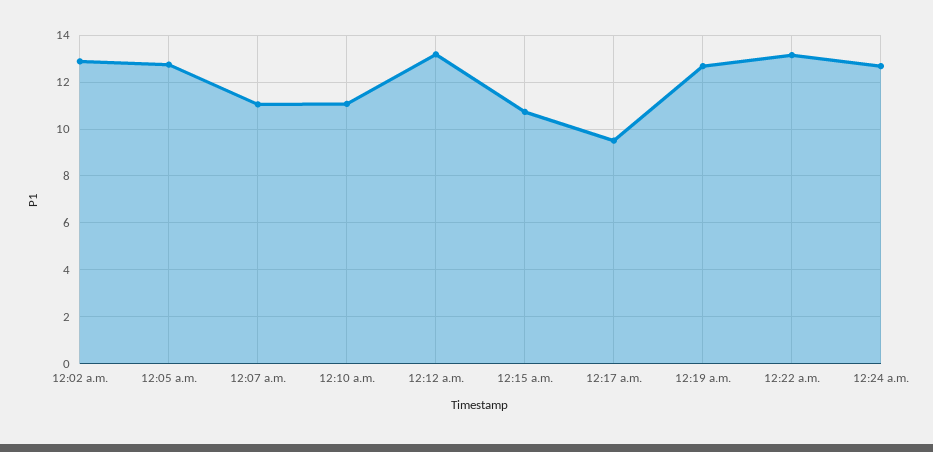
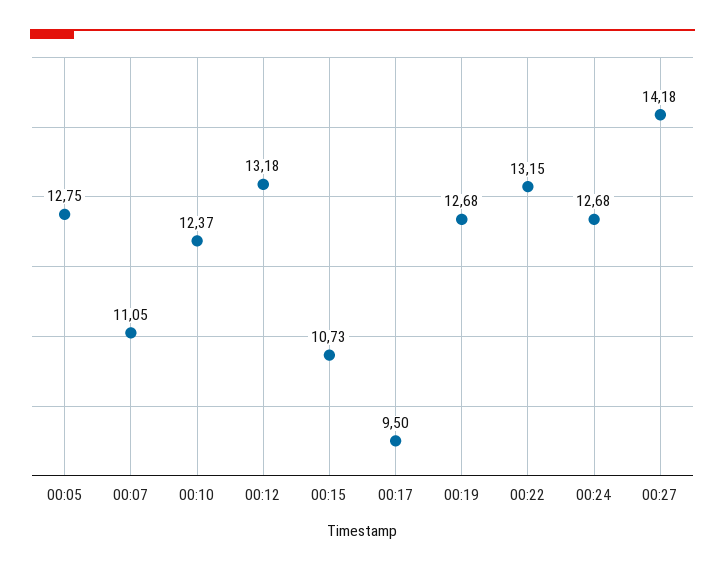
12:02 a.m.: 13 -> none
12:10 a.m.: 11 -> 12.37
00:27: none -> 14.18

